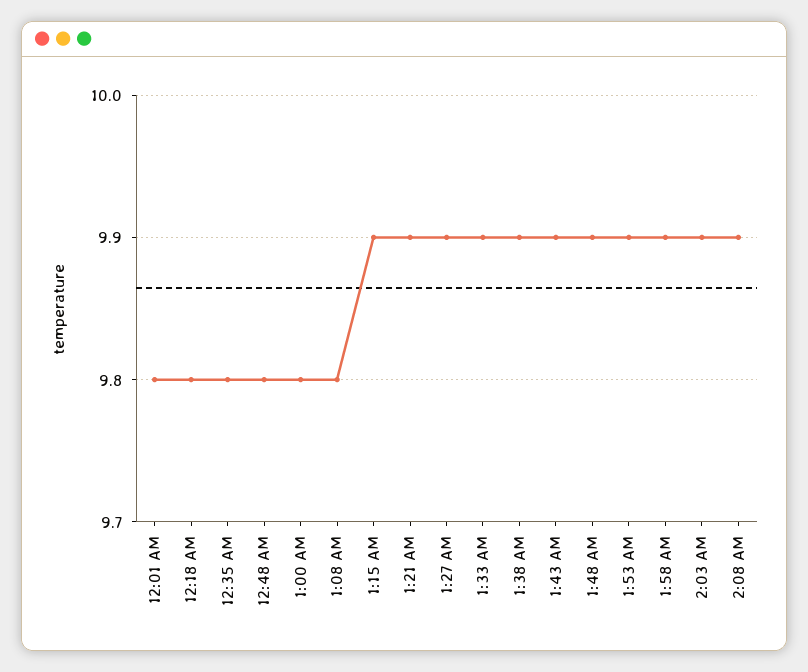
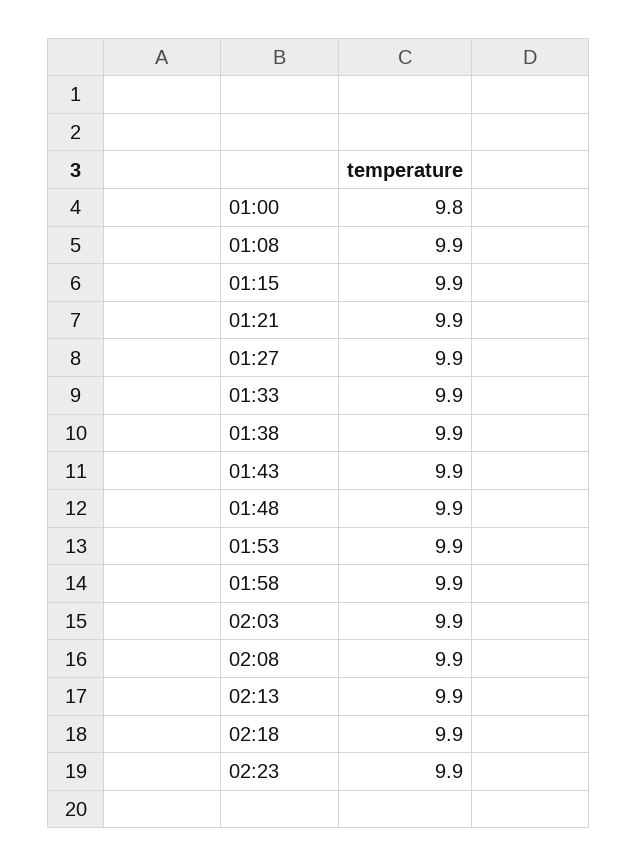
12:01 AM: 9.8 -> none
12:18 AM: 9.8 -> none
12:35 AM: 9.8 -> none
12:48 AM: 9.8 -> none
1:08 AM: 9.8 -> 9.9
02:13: none -> 9.9
02:18: none -> 9.9
02:23: none -> 9.9

